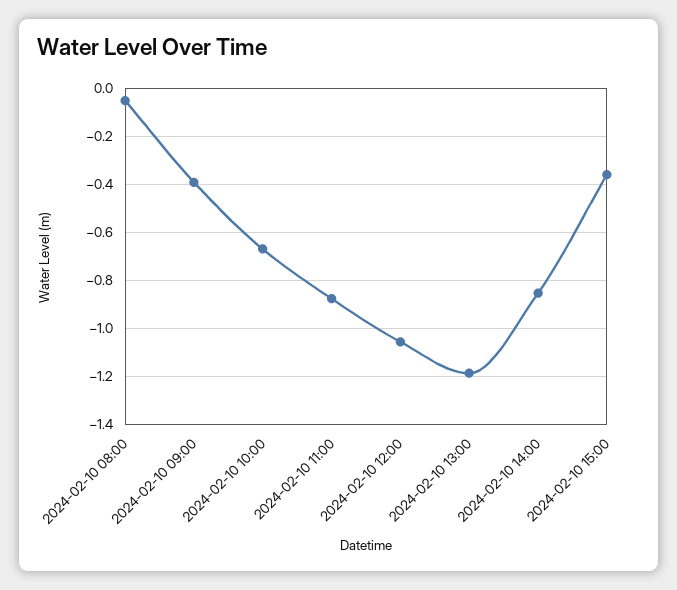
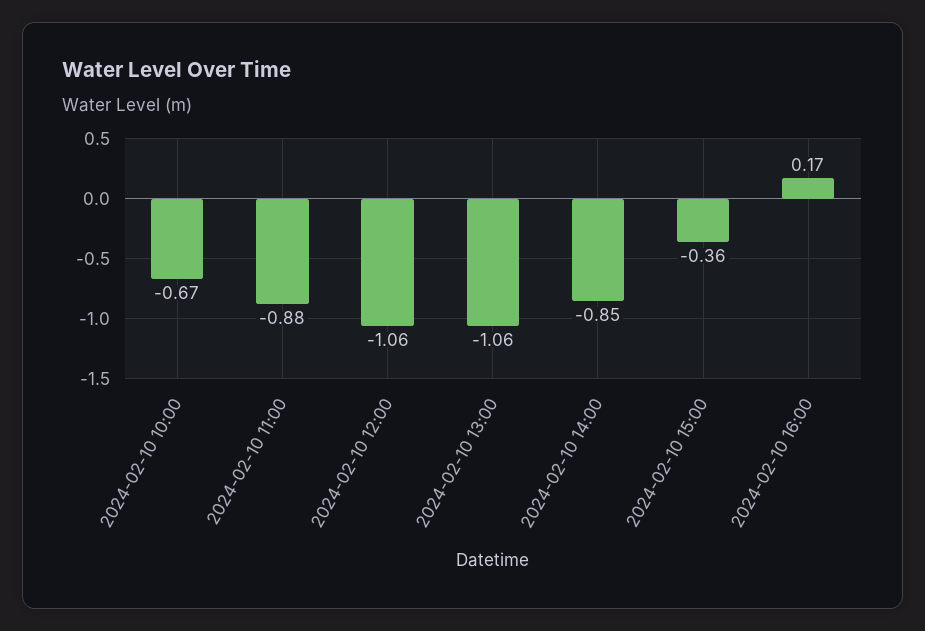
2024-02-10 08:00: -0.05 -> none
2024-02-10 09:00: -0.4 -> none
2024-02-10 13:00: -1.2 -> -1.06
2024-02-10 16:00: none -> 0.17

